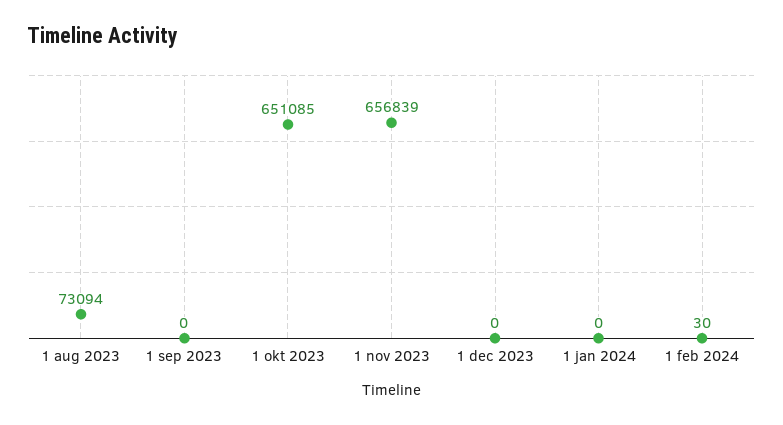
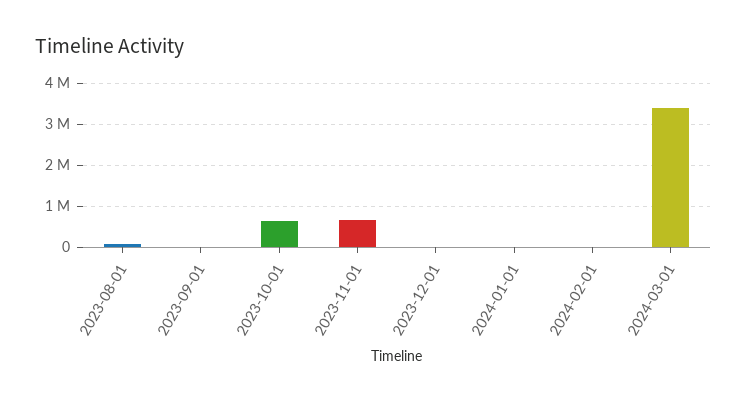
2024-03-01: none -> 3400000

